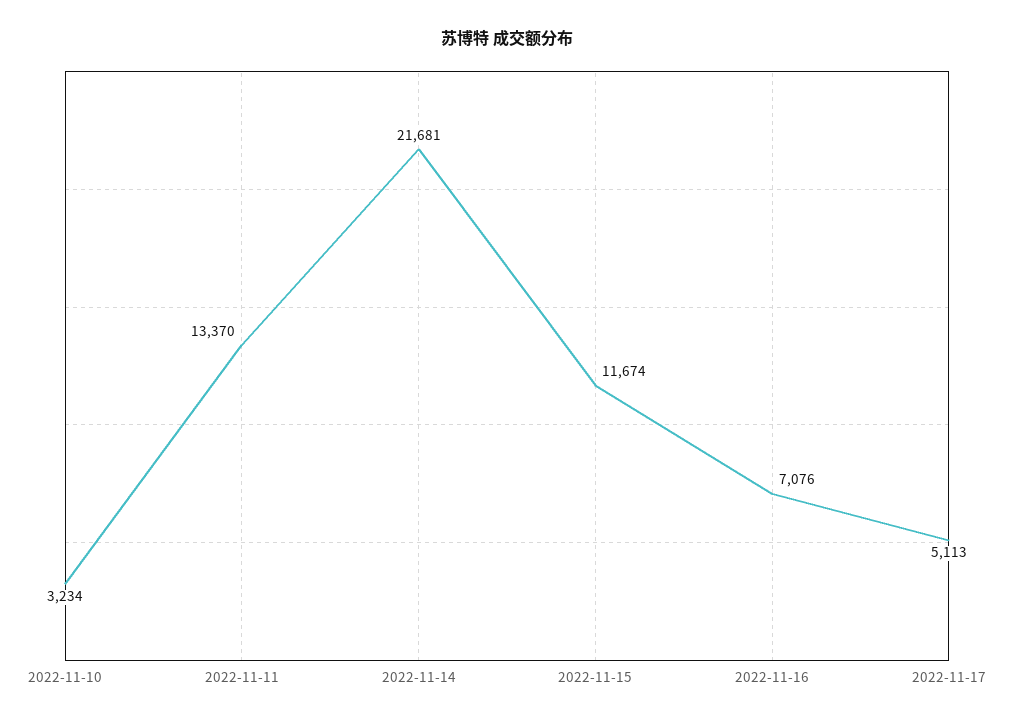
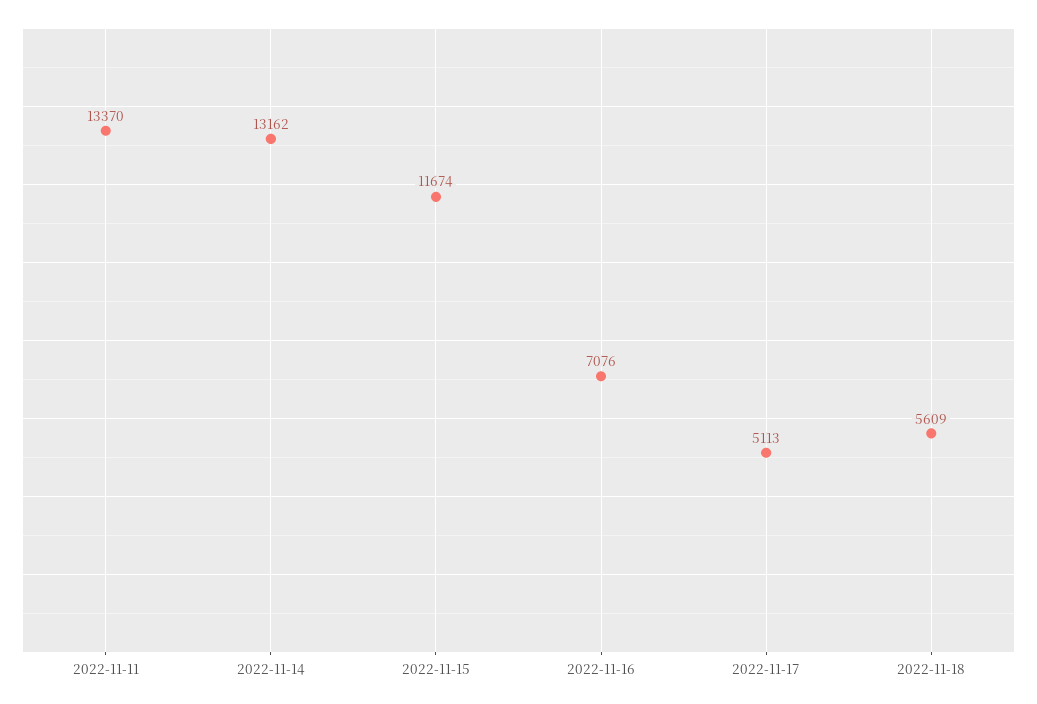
2022-11-10: 3234 -> none
2022-11-14: 21681 -> 13162
2022-11-18: none -> 5609

